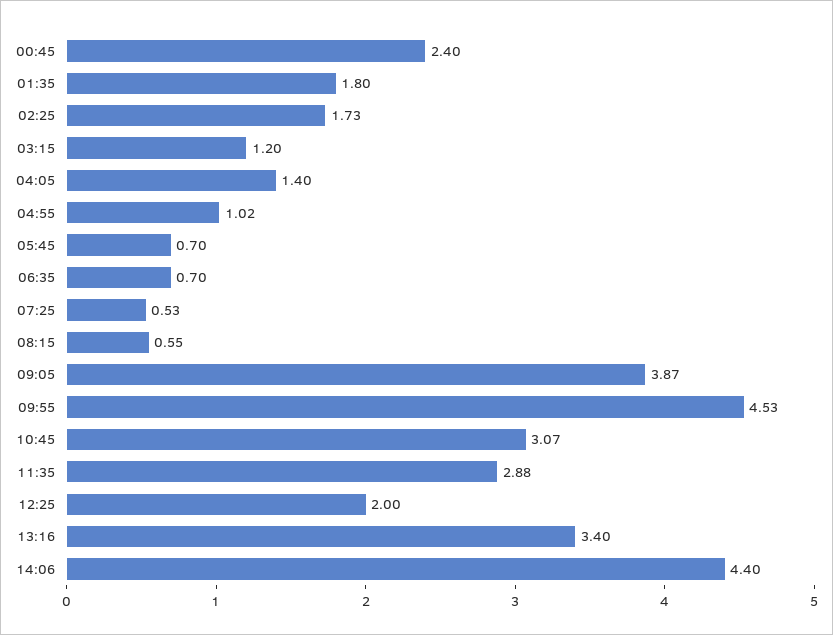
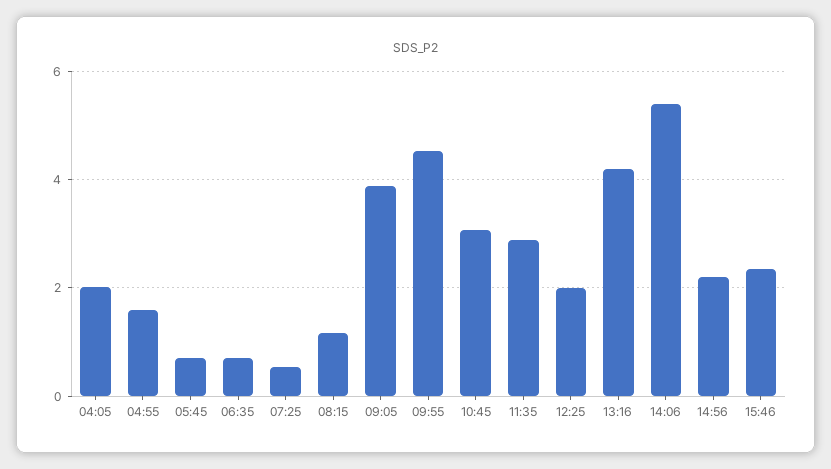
00:45: 2.4 -> none
01:35: 1.8 -> none
02:25: 1.73 -> none
03:15: 1.2 -> none
04:05: 1.4 -> 2
04:55: 1.02 -> 1.6
08:15: 0.55 -> 1.2
13:16: 3.4 -> 4.2
14:06: 4.4 -> 5.4
14:56: none -> 2.2
15:46: none -> 2.4

